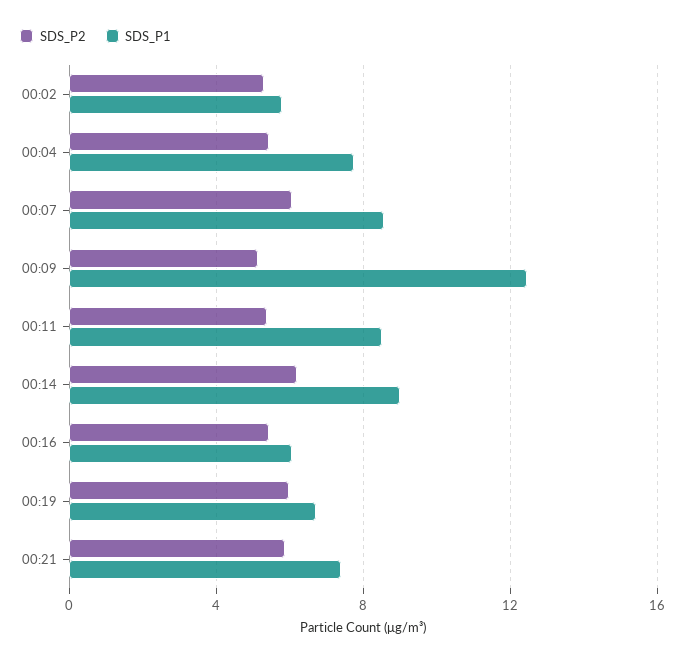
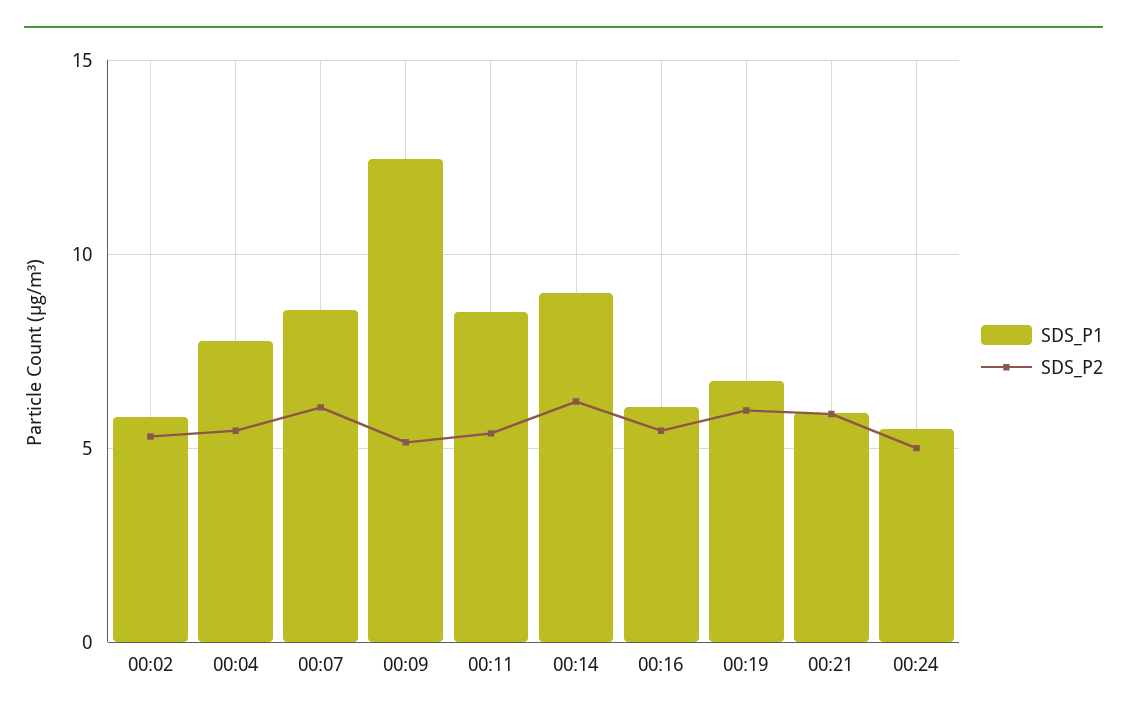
SDS_P1, 00:21: 7.5 -> 6
SDS_P1, 00:24: none -> 5.5
SDS_P2, 00:24: none -> 5

